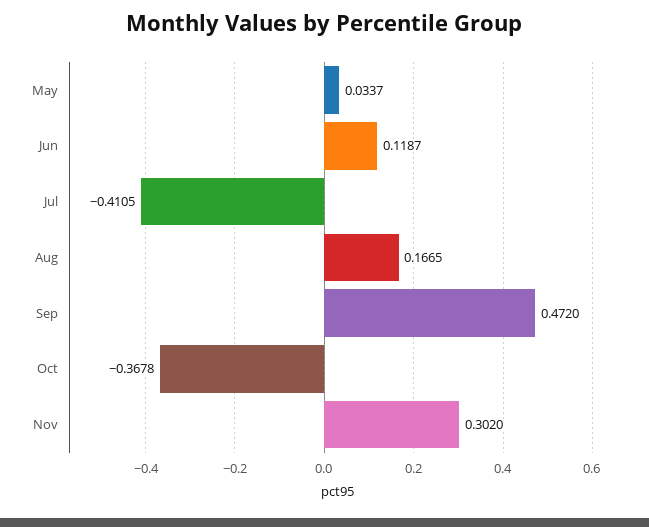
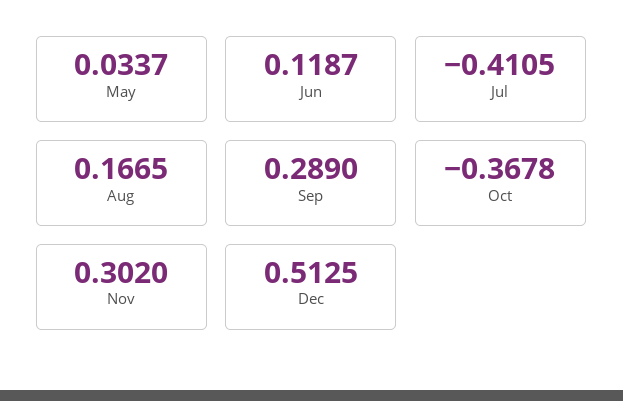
Sep: 0.472 -> 0.289
Dec: none -> 0.5125

